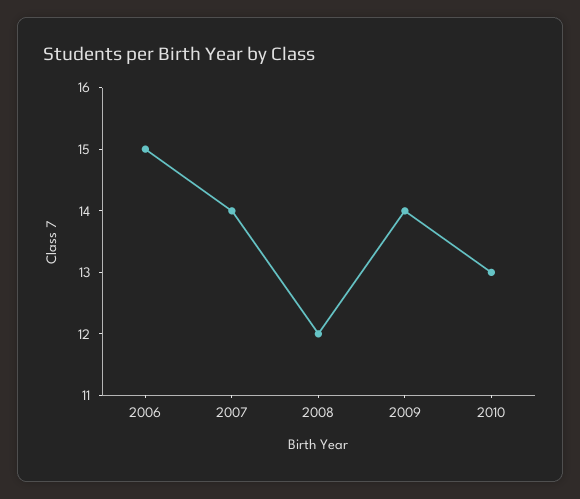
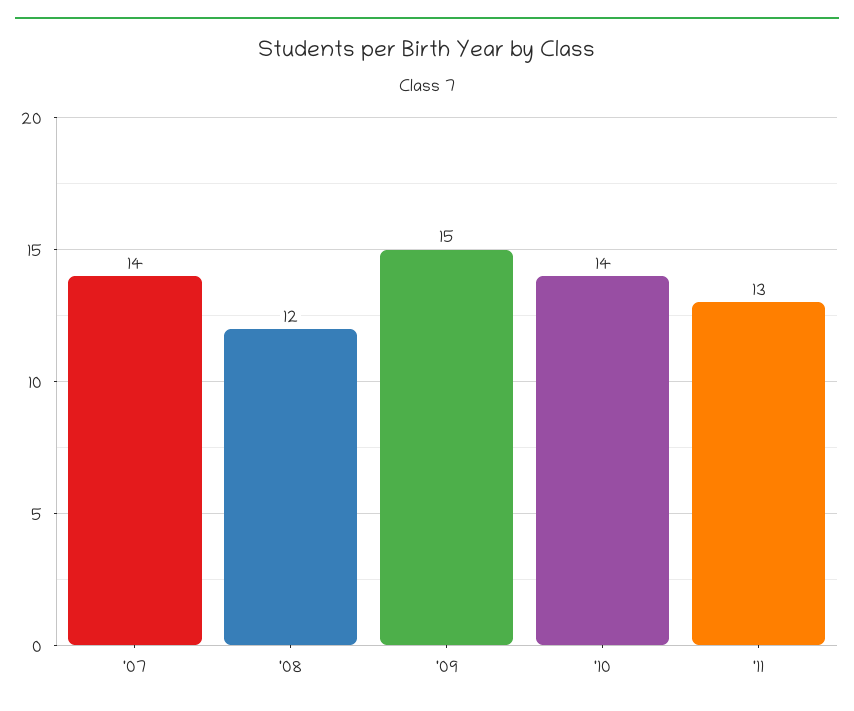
2006: 15 -> none
2009: 14 -> 15
2010: 13 -> 14
'11: none -> 13

